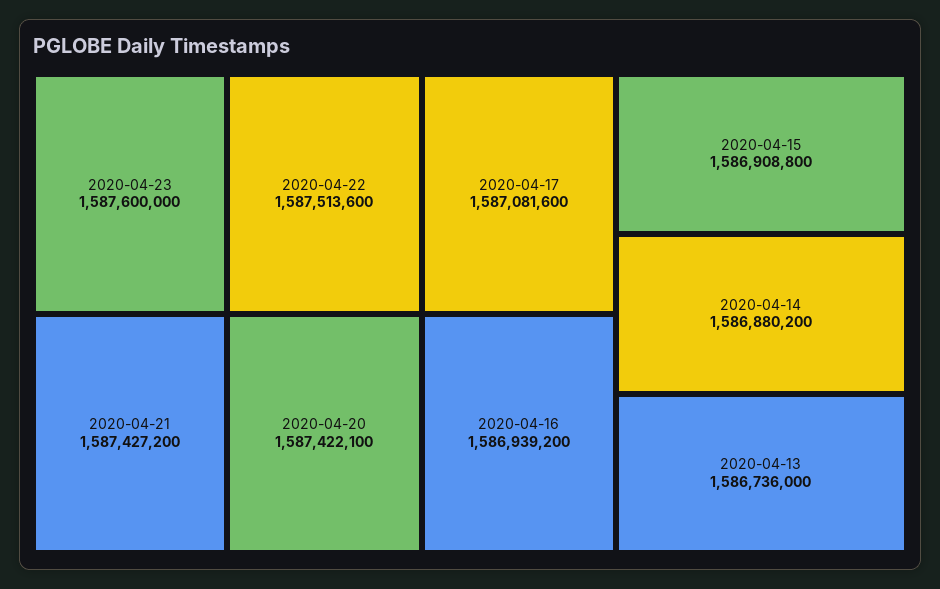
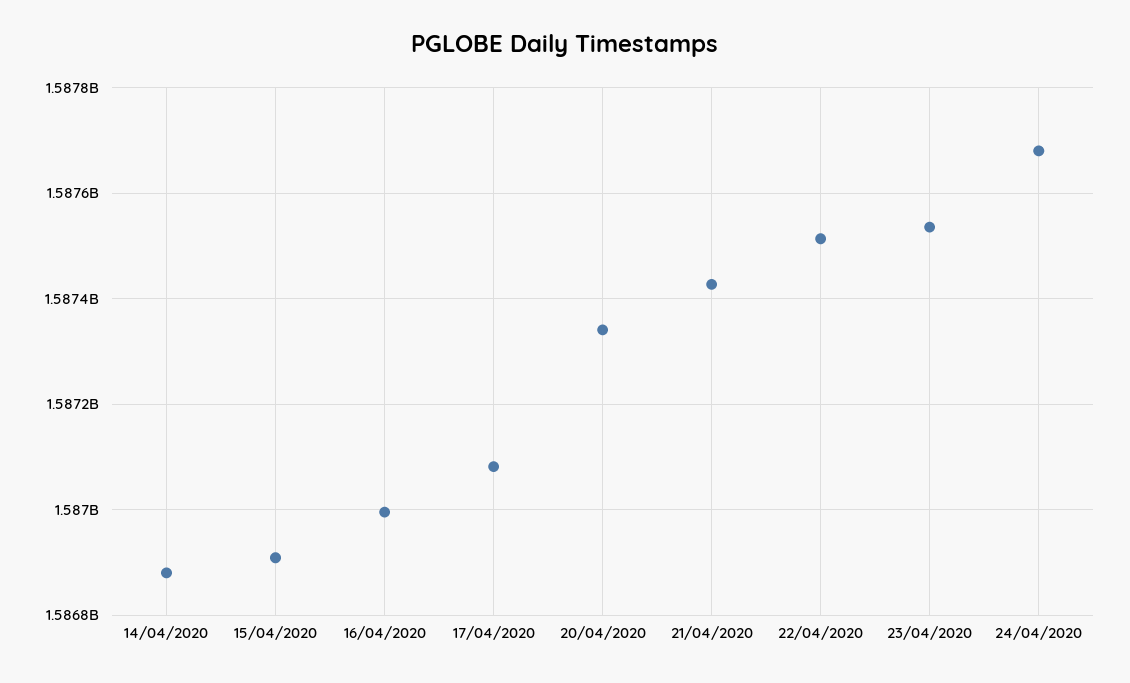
2020-04-23: 1587600000 -> 1587540000
2020-04-20: 1587422100 -> 1587340000
2020-04-16: 1586939200 -> 1587000000
2020-04-13: 1586736000 -> none
24/04/2020: none -> 1587680000

